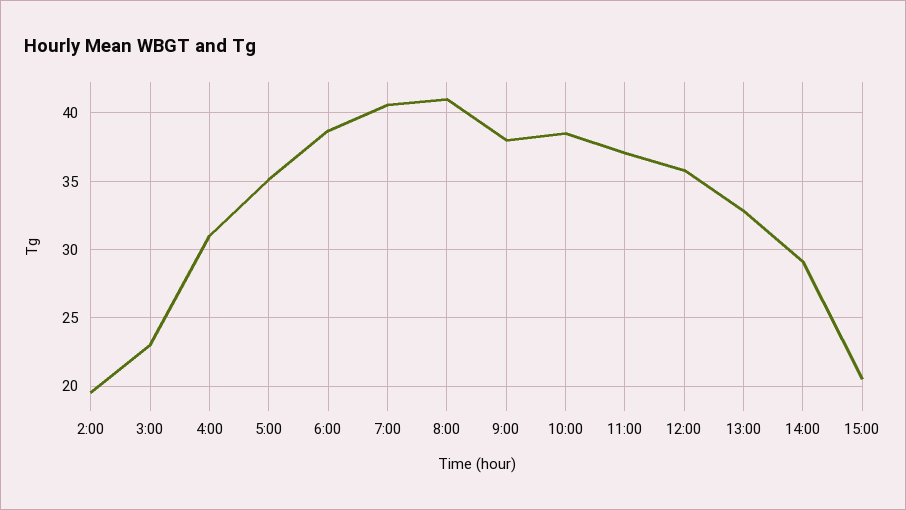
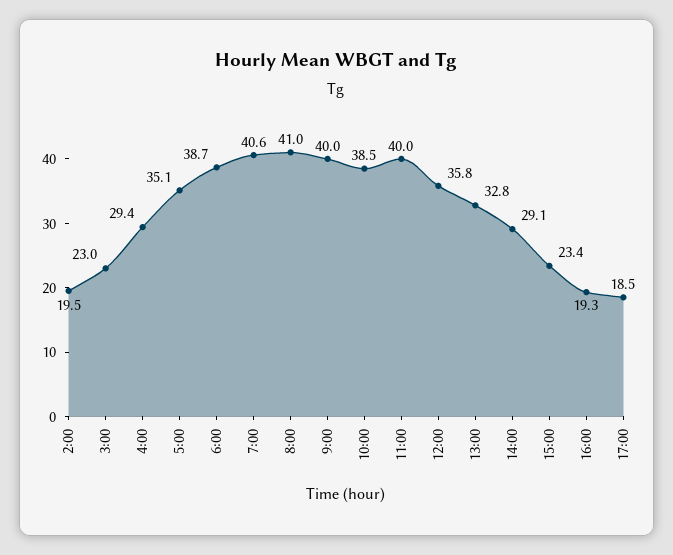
4:00: 31 -> 29.4
9:00: 38 -> 40
11:00: 37 -> 40
15:00: 20.5 -> 23.4
16:00: none -> 19.3
17:00: none -> 18.5

